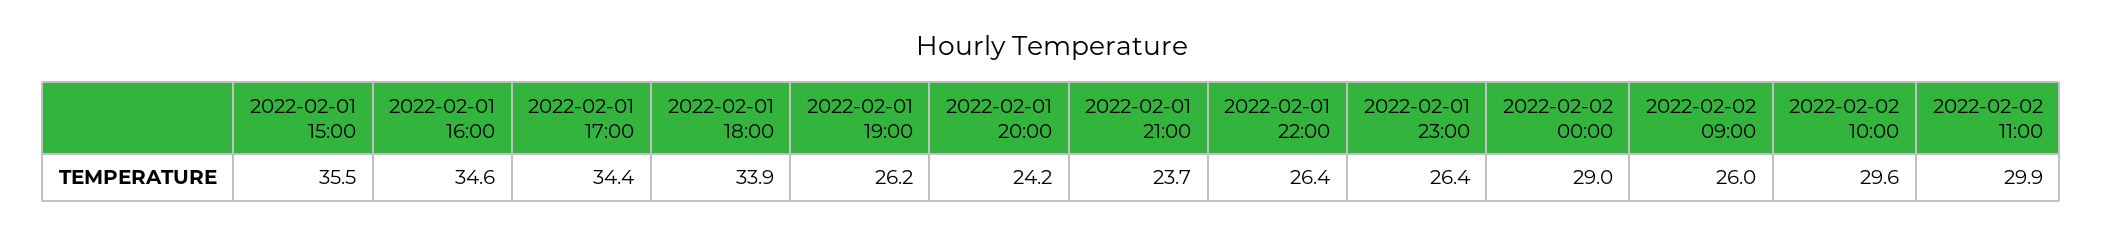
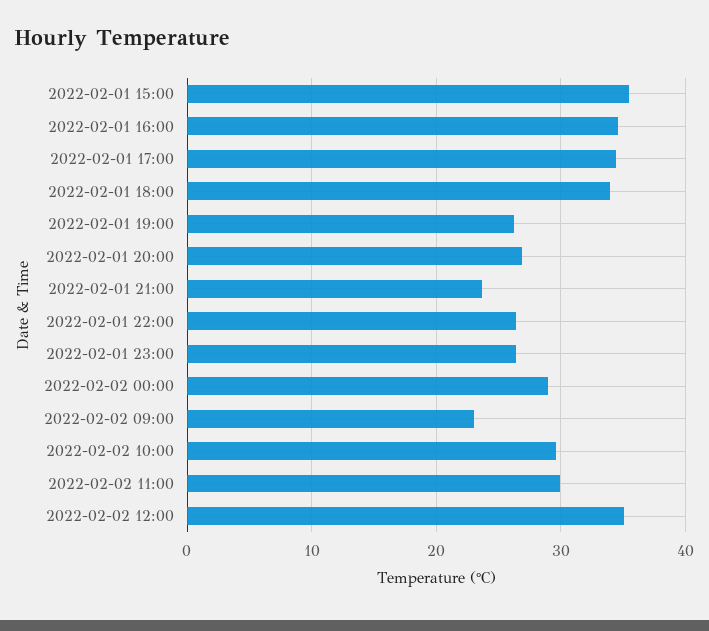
2022-02-01 20:00: 24.2 -> 27
2022-02-02 09:00: 26 -> 23
2022-02-02 12:00: none -> 35

